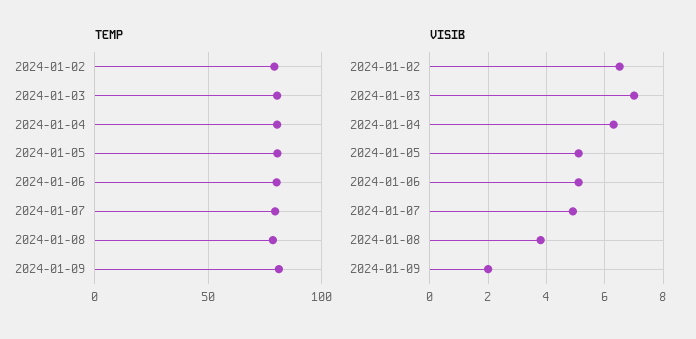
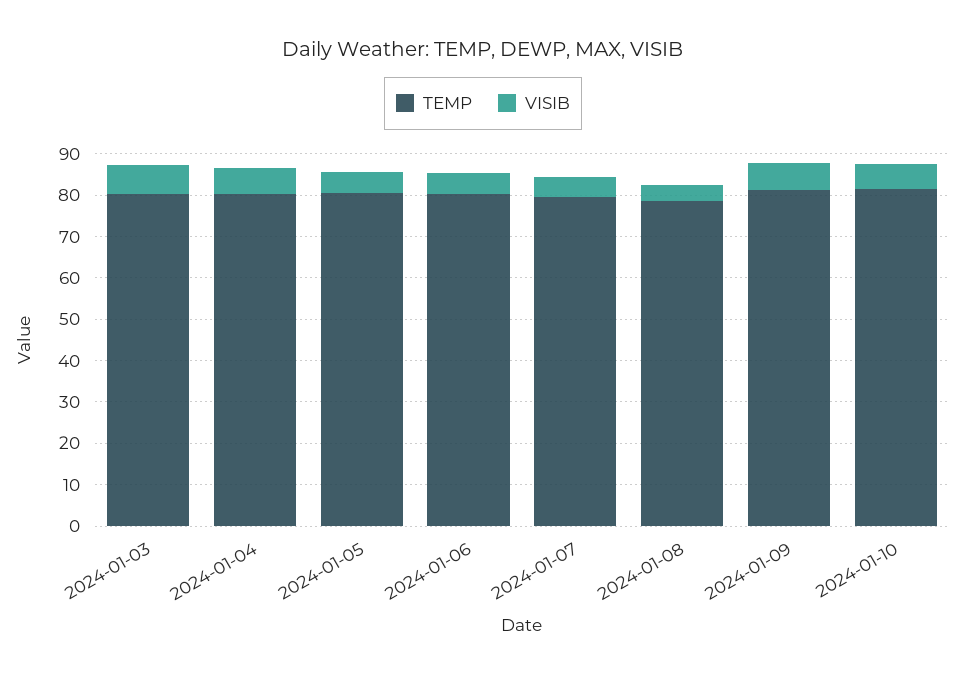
TEMP, 2024-01-02: 80 -> none
VISIB, 2024-01-02: 6.5 -> none
VISIB, 2024-01-09: 2 -> 6
TEMP, 2024-01-10: none -> 82
VISIB, 2024-01-10: none -> 6

